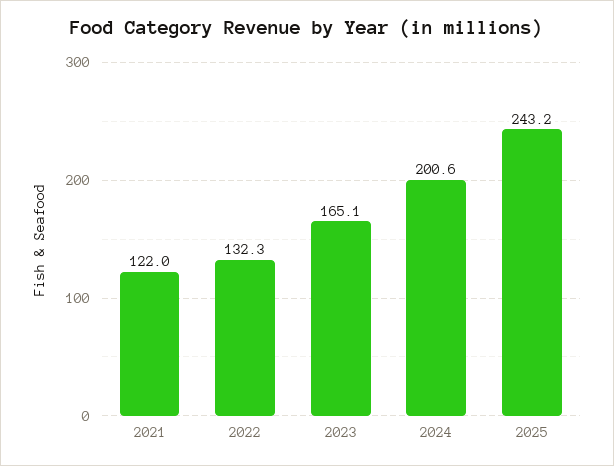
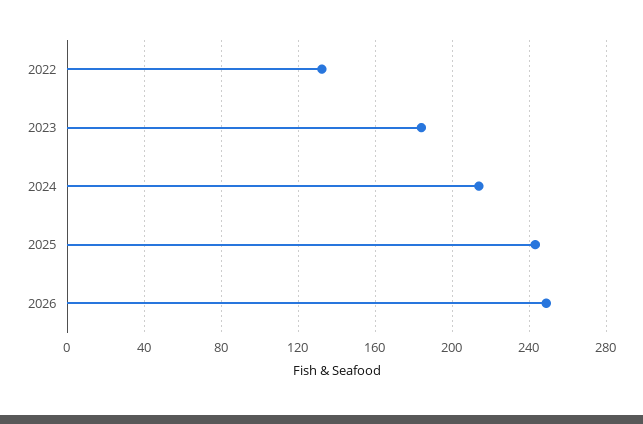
2021: 122 -> none
2023: 165.1 -> 185
2024: 200.6 -> 215
2026: none -> 250

